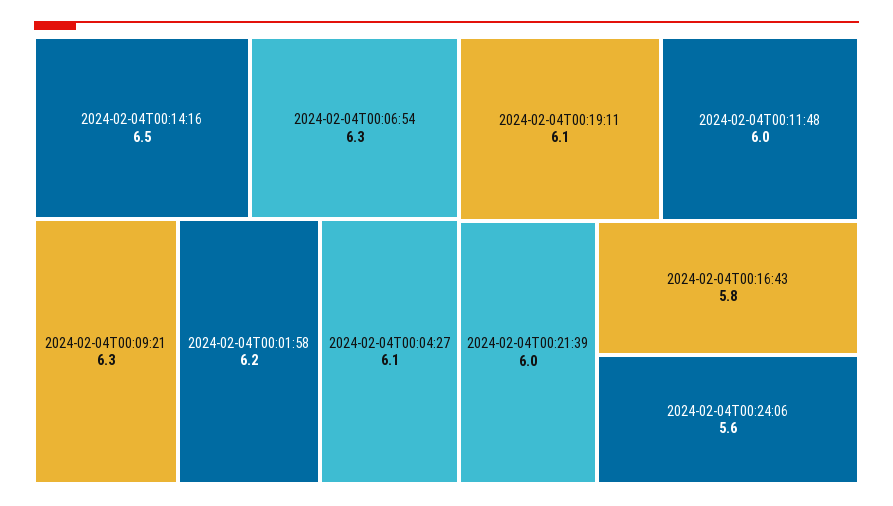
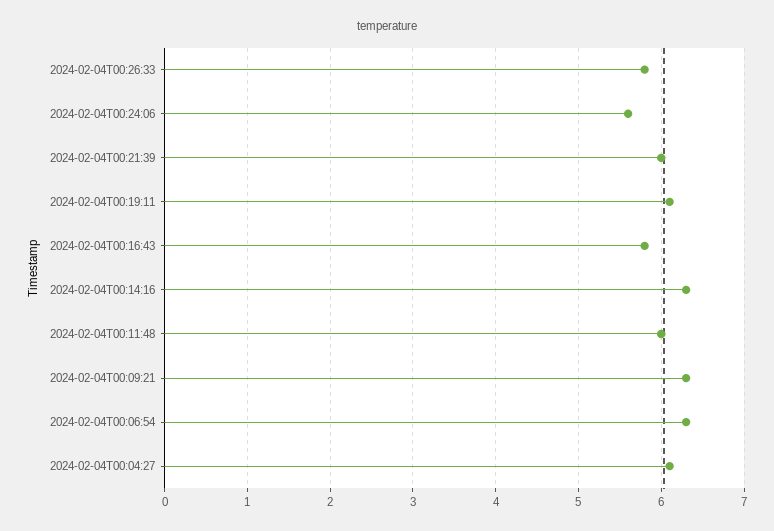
2024-02-04T00:14:16: 6.5 -> 6.3
2024-02-04T00:01:58: 6.2 -> none
2024-02-04T00:26:33: none -> 5.8

